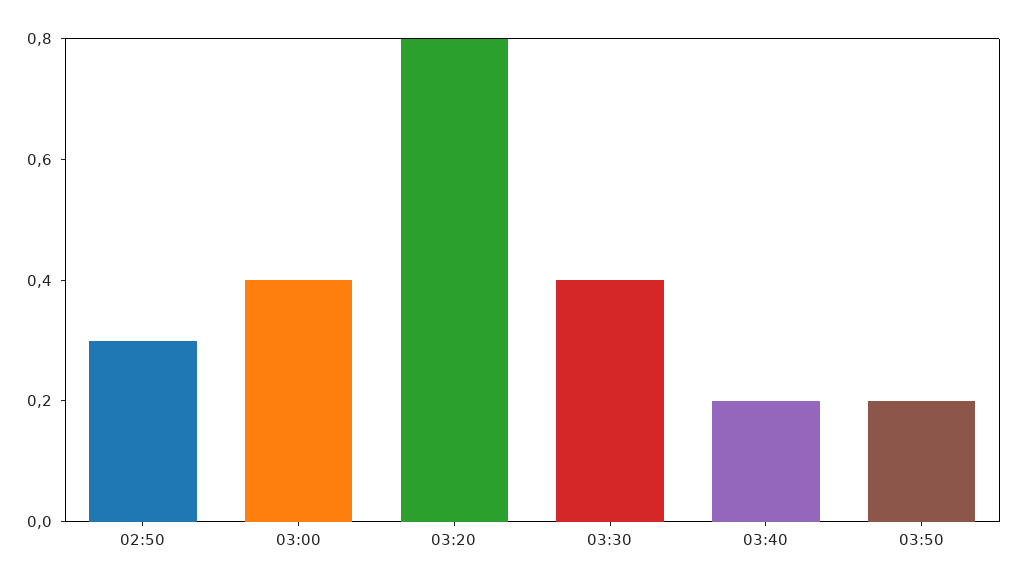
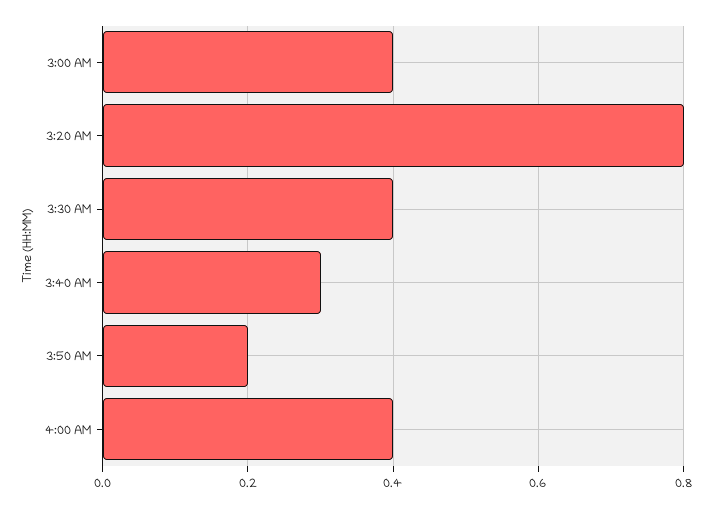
02:50: 0.3 -> none
03:40: 0.2 -> 0.3
4:00 AM: none -> 0.4

